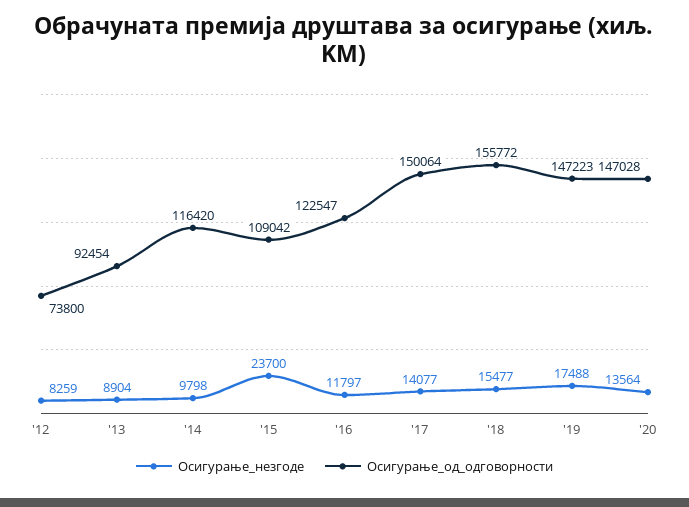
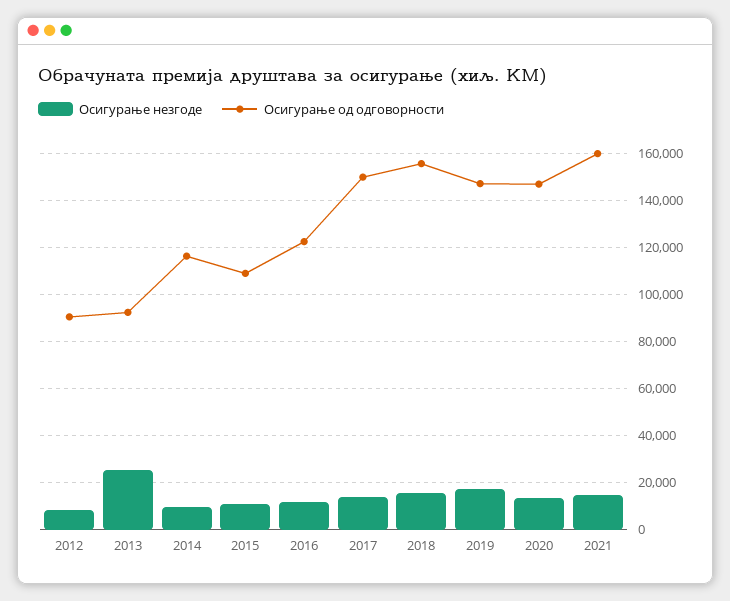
Осигурање_од_одговорности, '12: 73800 -> 90000
Осигурање_незгоде, '13: 8904 -> 25000
Осигурање_незгоде, '15: 23700 -> 10000
Осигурање_незгоде, 2021: none -> 15000
Осигурање_од_одговорности, 2021: none -> 160000

